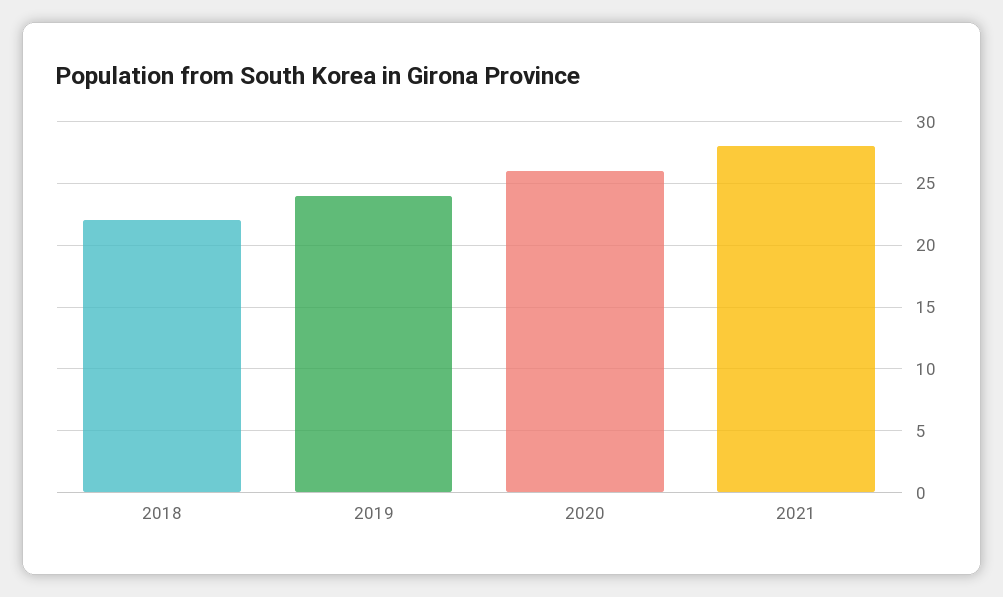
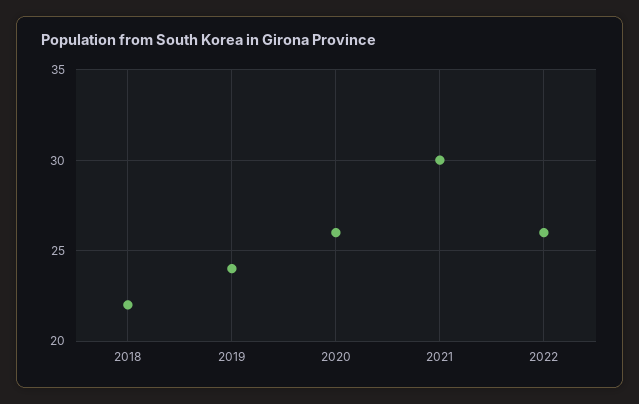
2021: 28 -> 30
2022: none -> 26

